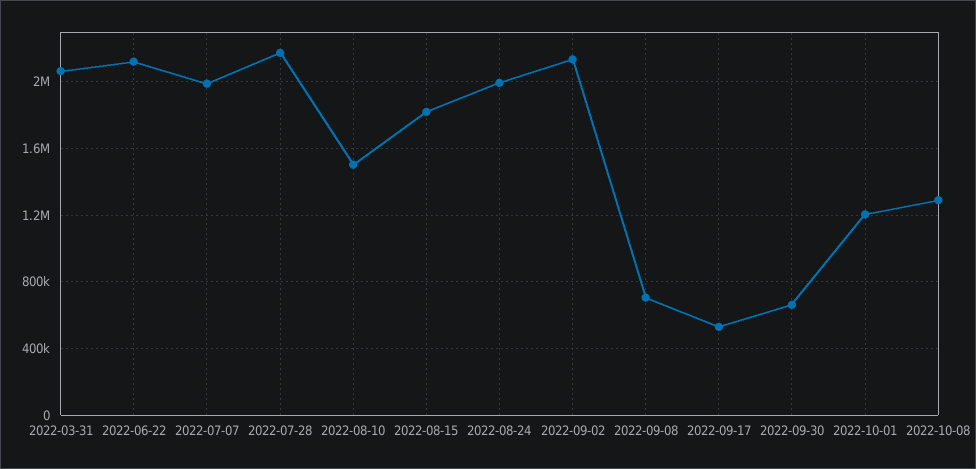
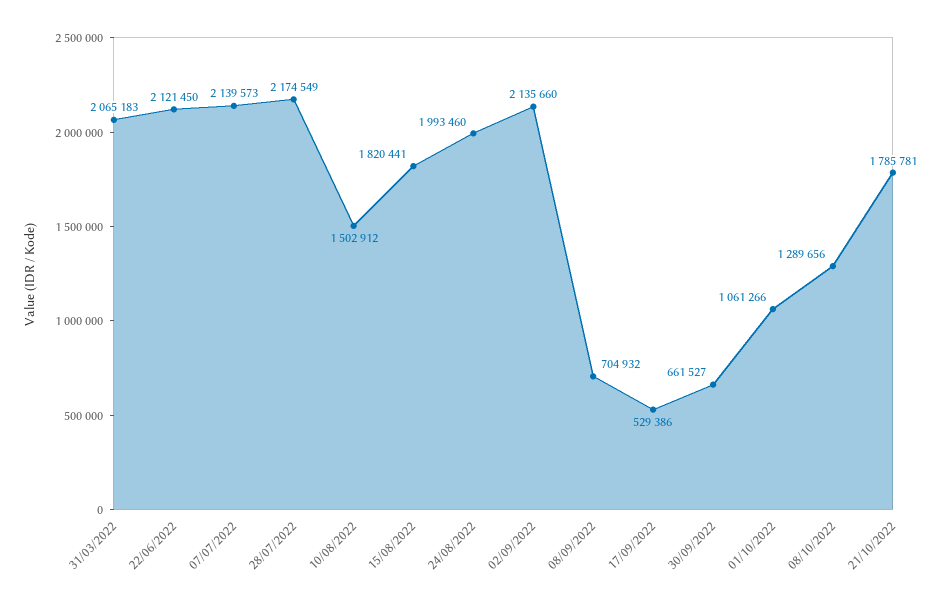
2022-07-07: 2000000 -> 2139573
2022-10-01: 1200000 -> 1061266
21/10/2022: none -> 1785781

